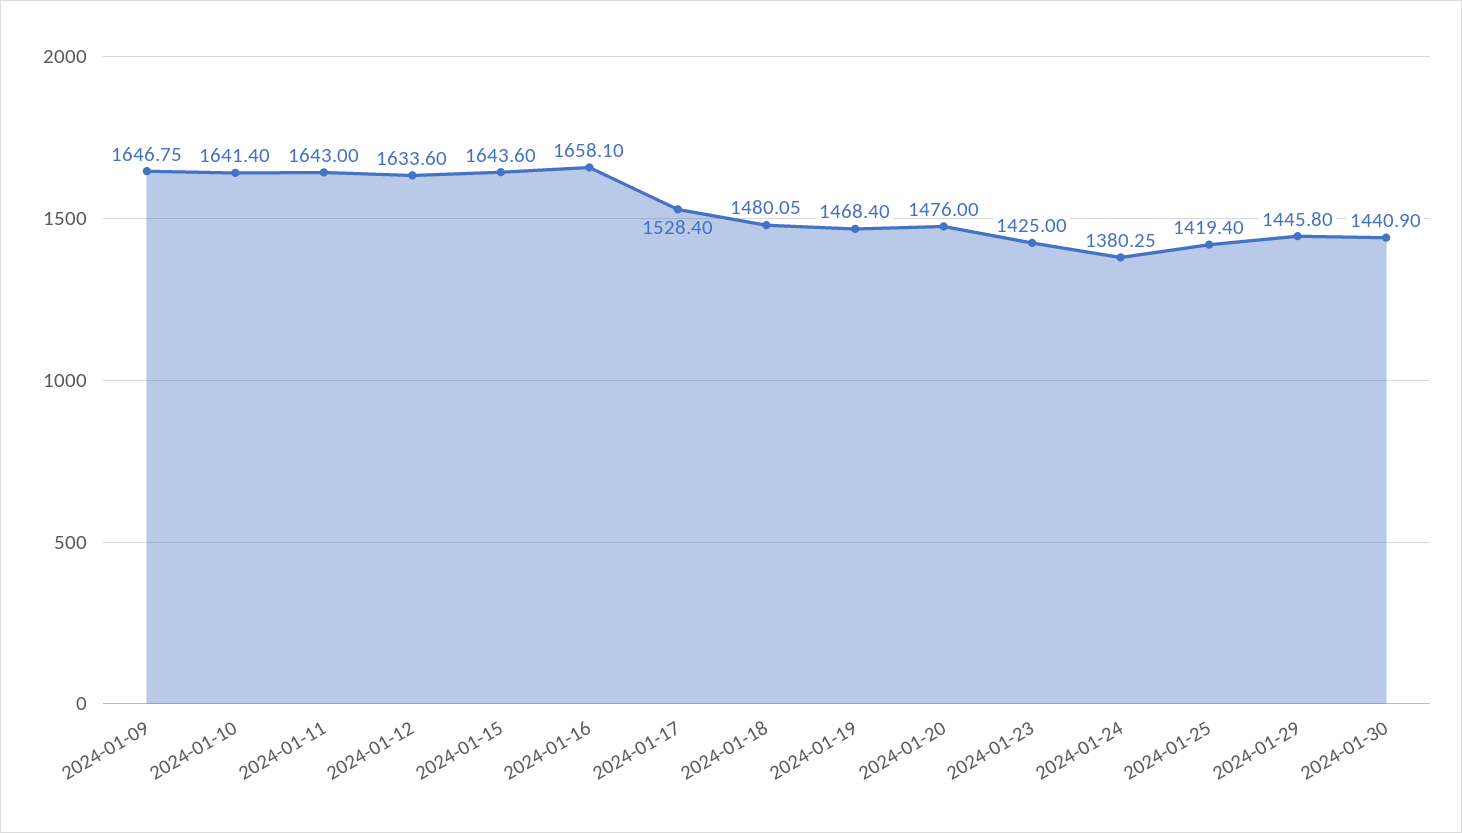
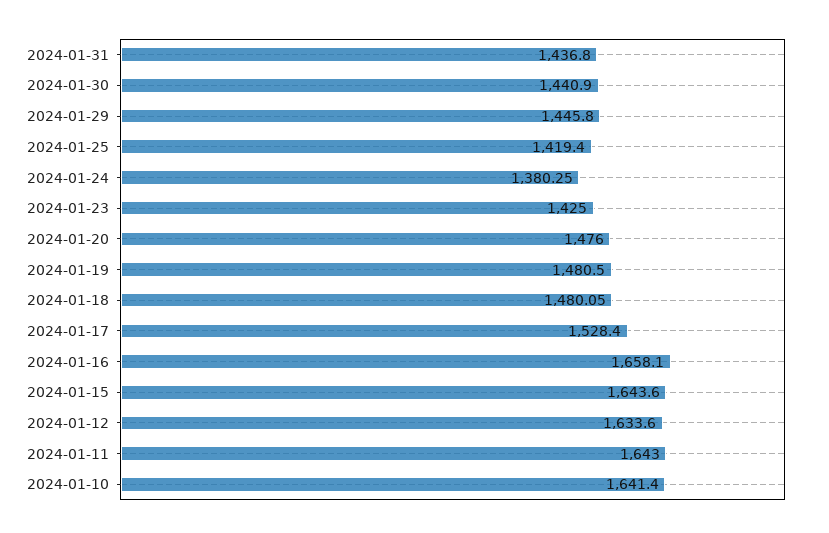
2024-01-09: 1646.75 -> none
2024-01-19: 1468.4 -> 1480.5
2024-01-31: none -> 1436.8

